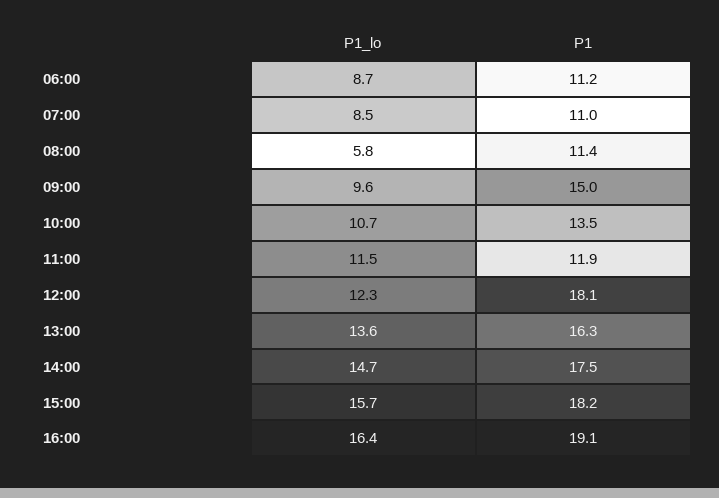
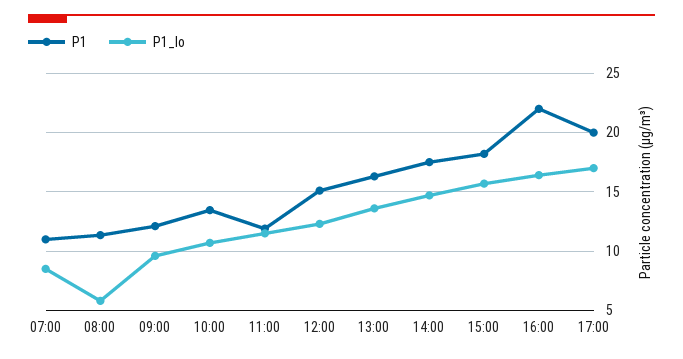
P1_lo, 06:00: 8.7 -> none
P1, 06:00: 11.2 -> none
P1, 09:00: 15 -> 12
P1, 12:00: 18.1 -> 15
P1, 16:00: 19.1 -> 22
P1, 17:00: none -> 20
P1_lo, 17:00: none -> 17

